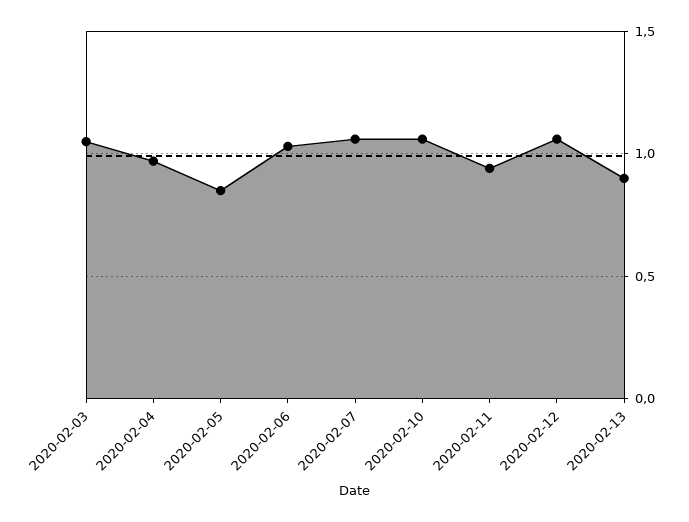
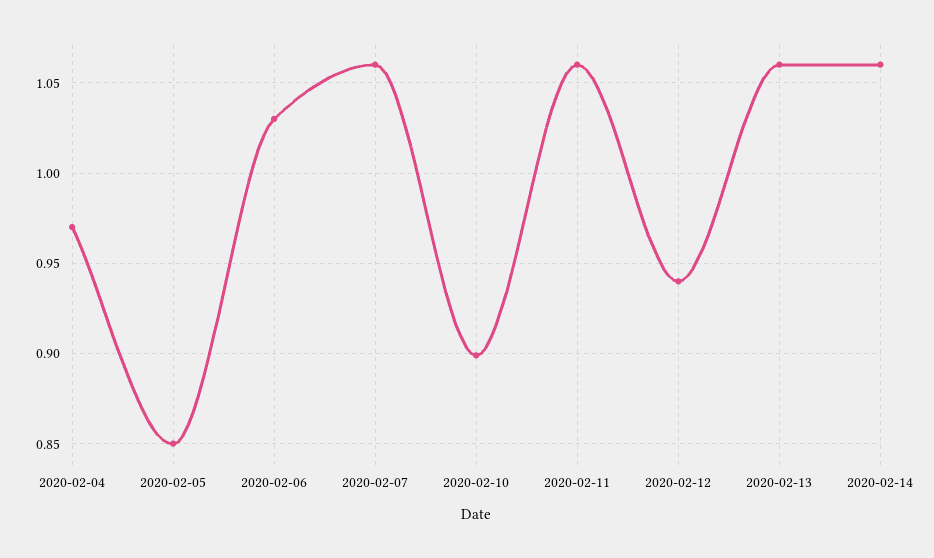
2020-02-03: 1.05 -> none
2020-02-10: 1.05 -> 0.9
2020-02-11: 0.95 -> 1.06
2020-02-12: 1.05 -> 0.94
2020-02-13: 0.9 -> 1.06
2020-02-14: none -> 1.06

